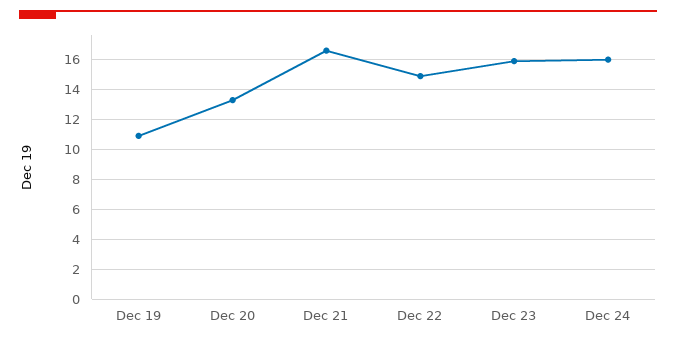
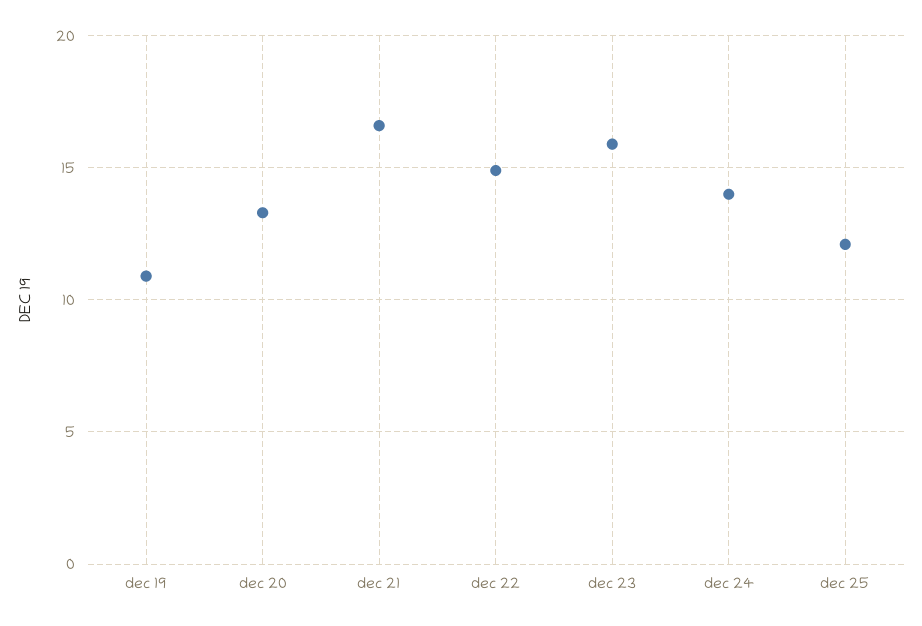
Dec 24: 16 -> 14
dec 25: none -> 12

